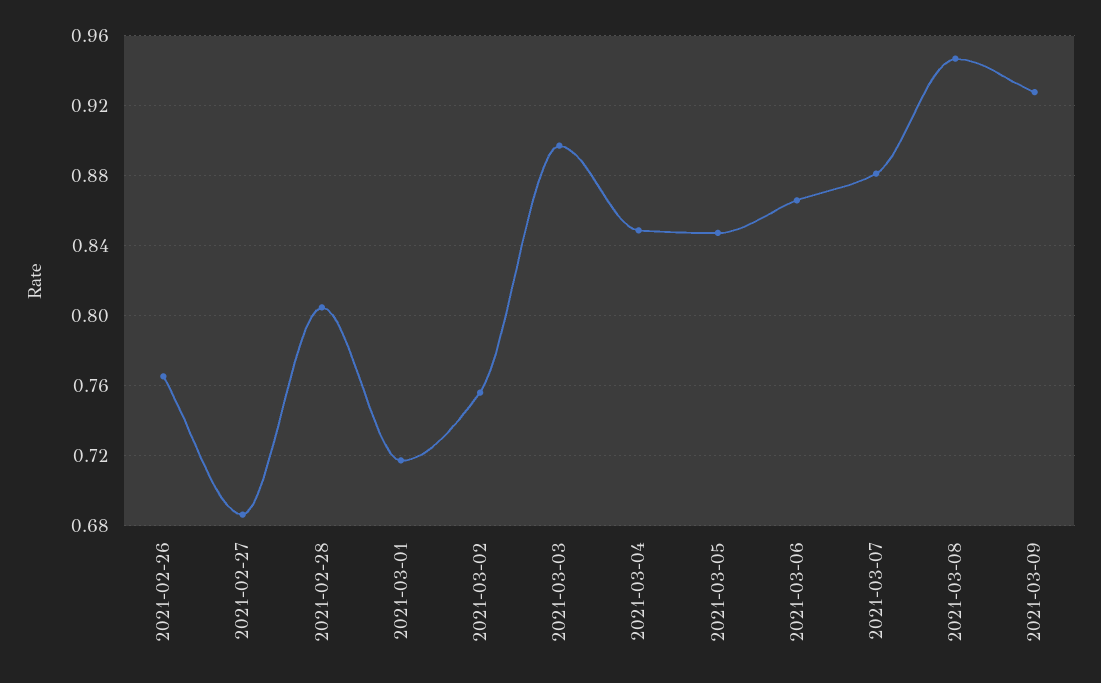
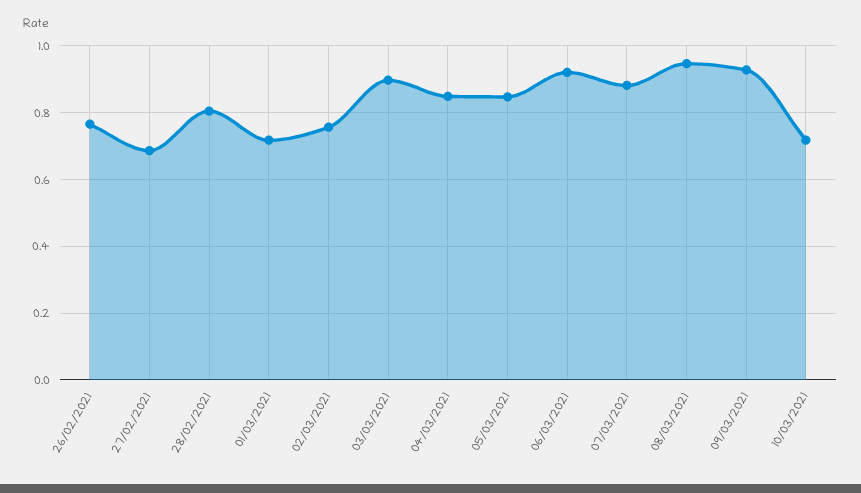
2021-03-06: 0.865 -> 0.92
10/03/2021: none -> 0.72

